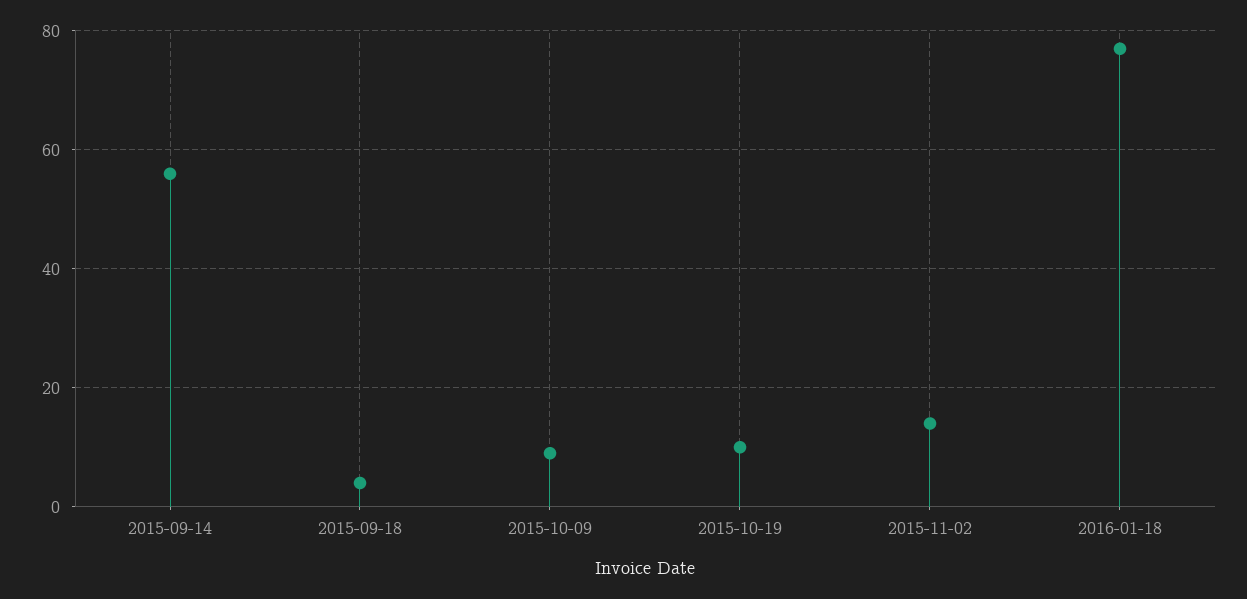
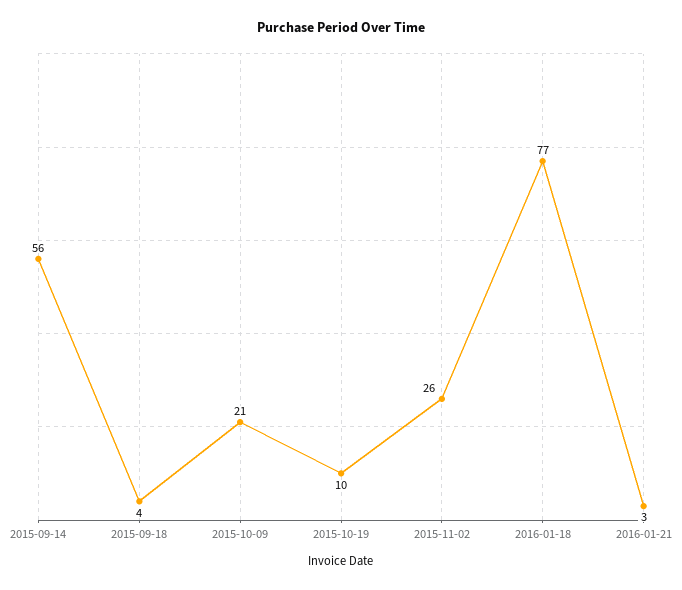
2015-10-09: 10 -> 21
2015-11-02: 15 -> 26
2016-01-21: none -> 3

